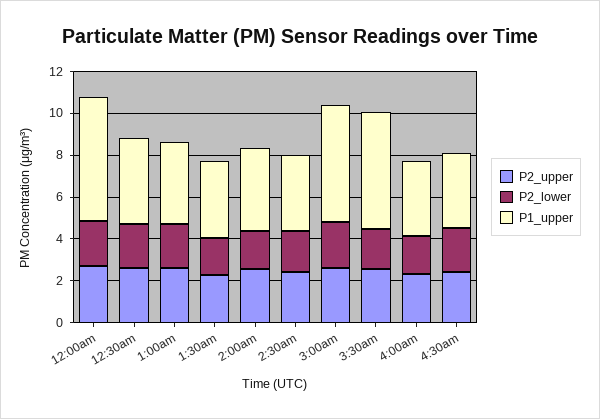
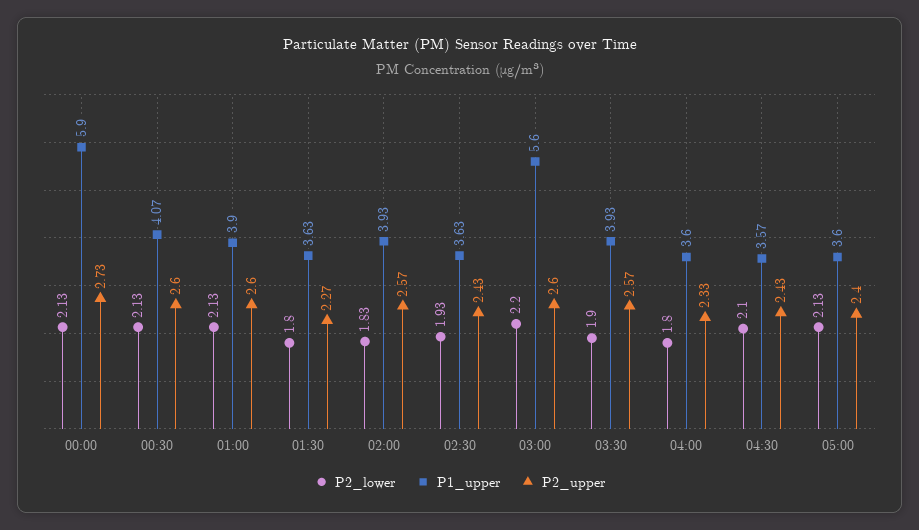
P1_upper, 3:30am: 5.5 -> 3.93
P2_lower, 05:00: none -> 2.13
P1_upper, 05:00: none -> 3.6
P2_upper, 05:00: none -> 2.4

